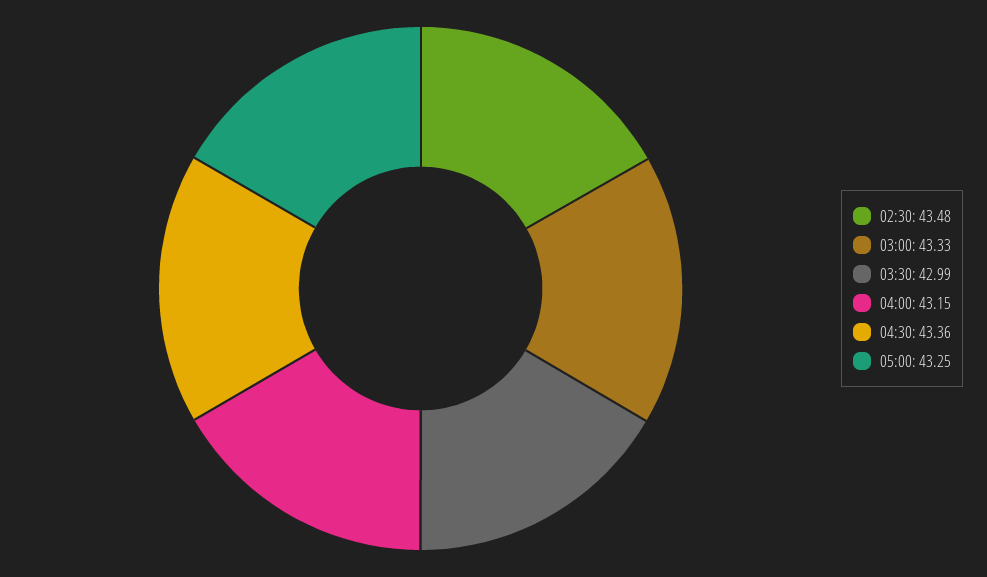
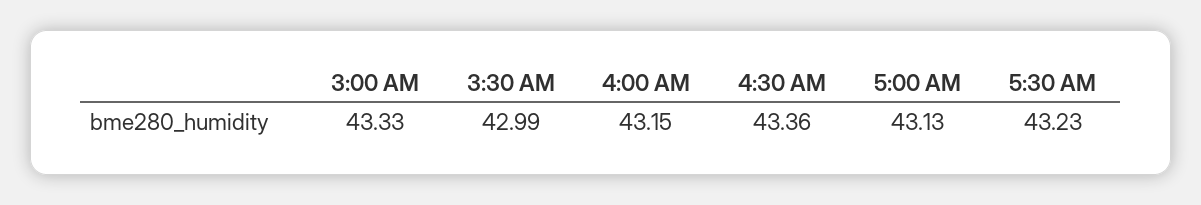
02:30: 43.48 -> none
05:00: 43.25 -> 43.13
5:30 AM: none -> 43.23

